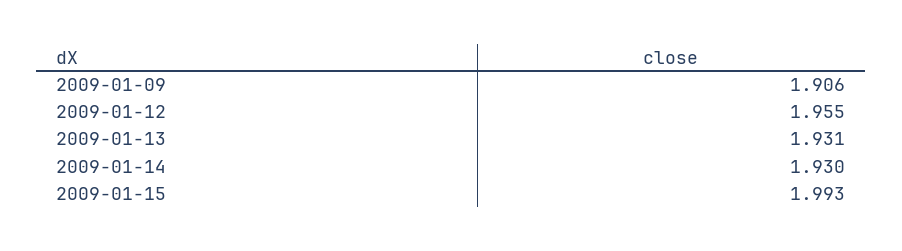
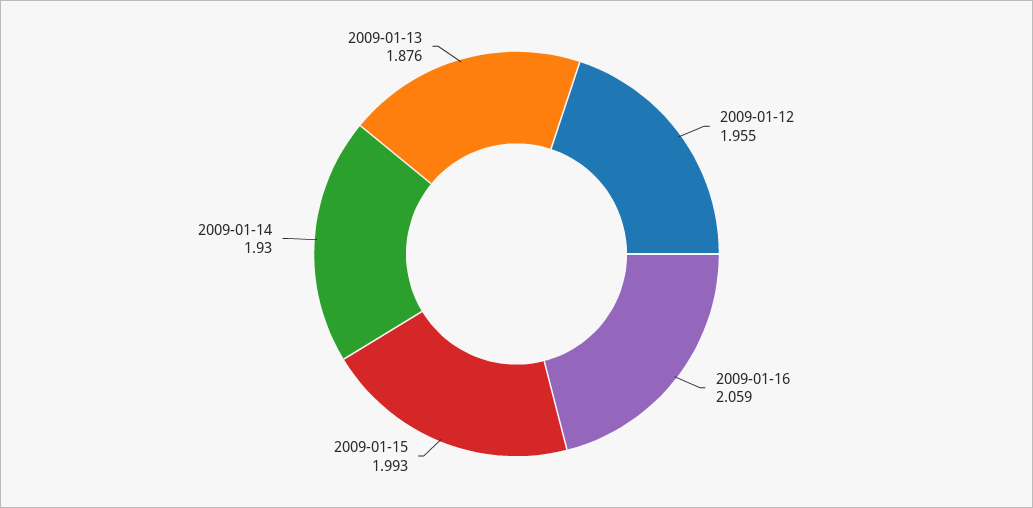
2009-01-09: 1.906 -> none
2009-01-13: 1.931 -> 1.876
2009-01-16: none -> 2.059

